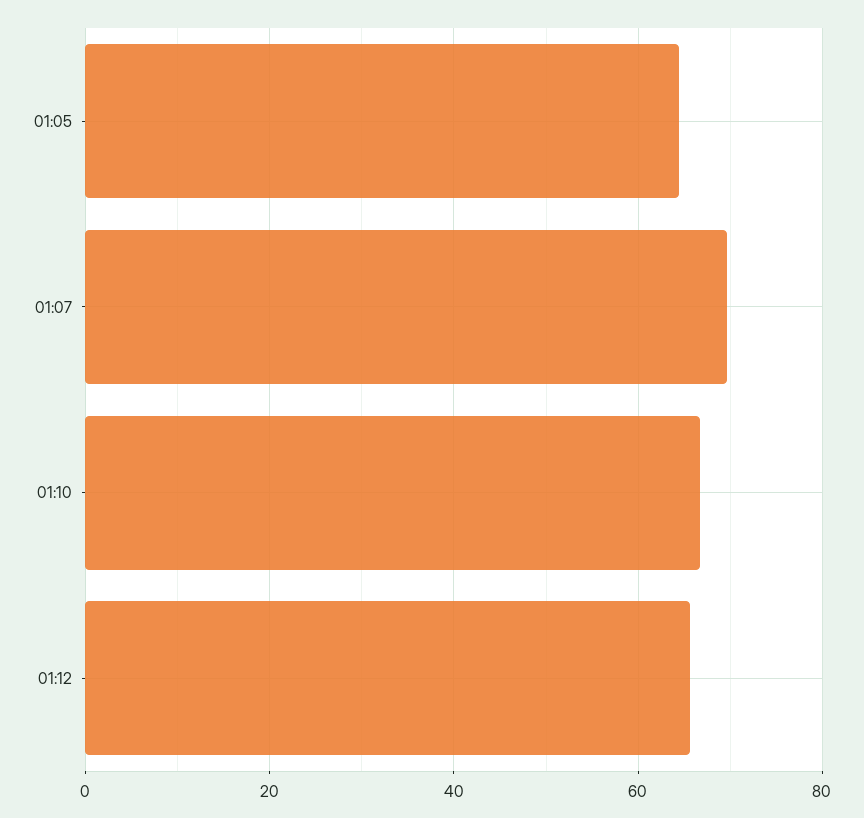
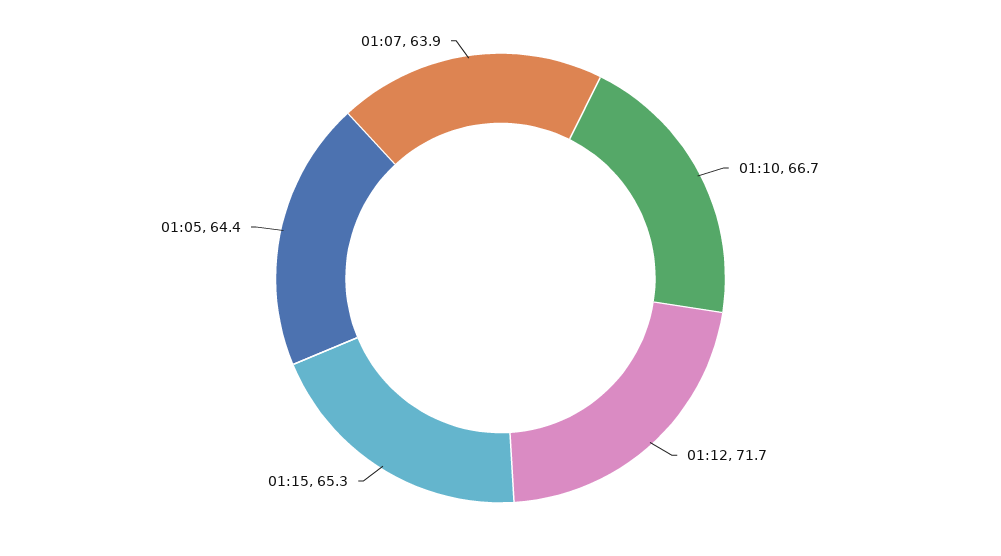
01:07: 70 -> 63.9
01:12: 66 -> 71.7
01:15: none -> 65.3

